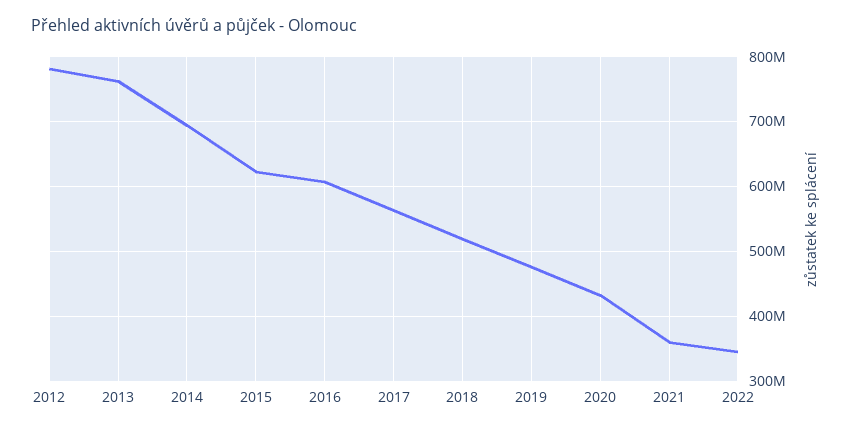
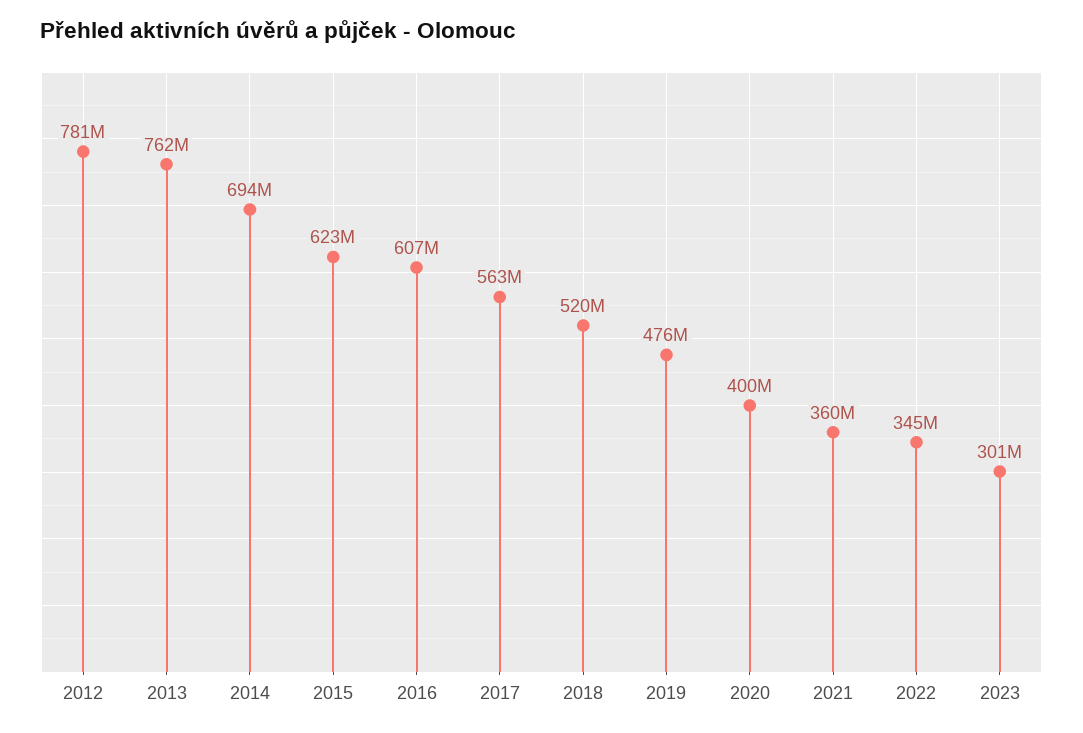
2020: 430000000 -> 400000000
2023: none -> 301000000

